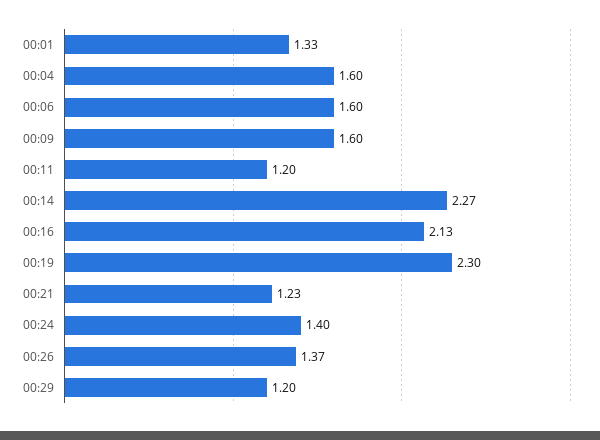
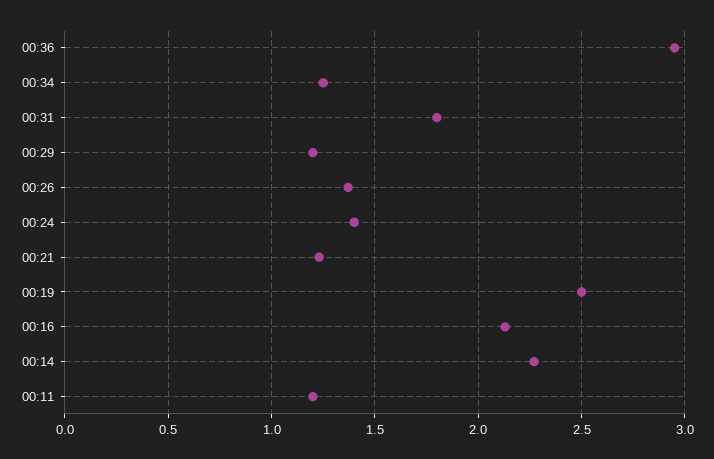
00:01: 1.33 -> none
00:04: 1.6 -> none
00:06: 1.6 -> none
00:09: 1.6 -> none
00:19: 2.3 -> 2.5
00:36: none -> 2.95
00:34: none -> 1.25
00:31: none -> 1.8

